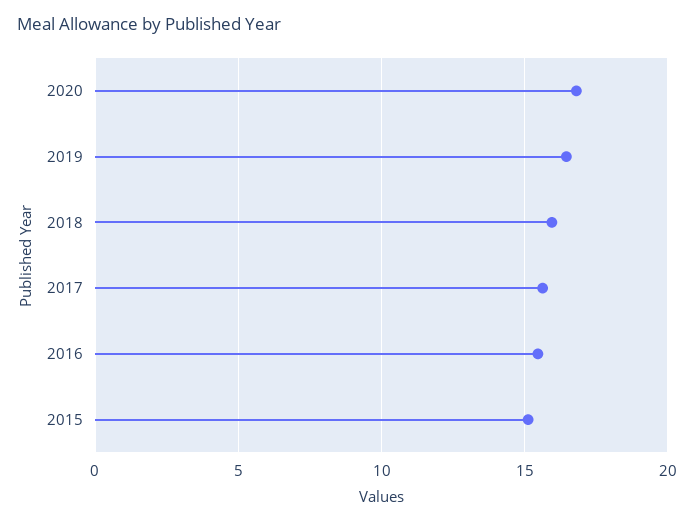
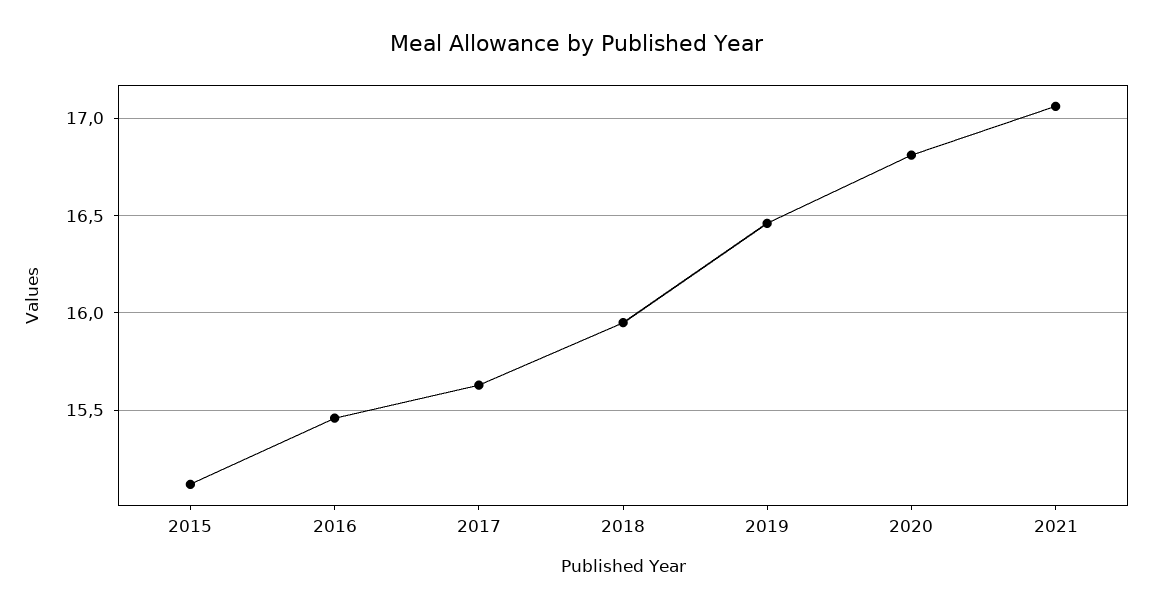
2021: none -> 17.05

